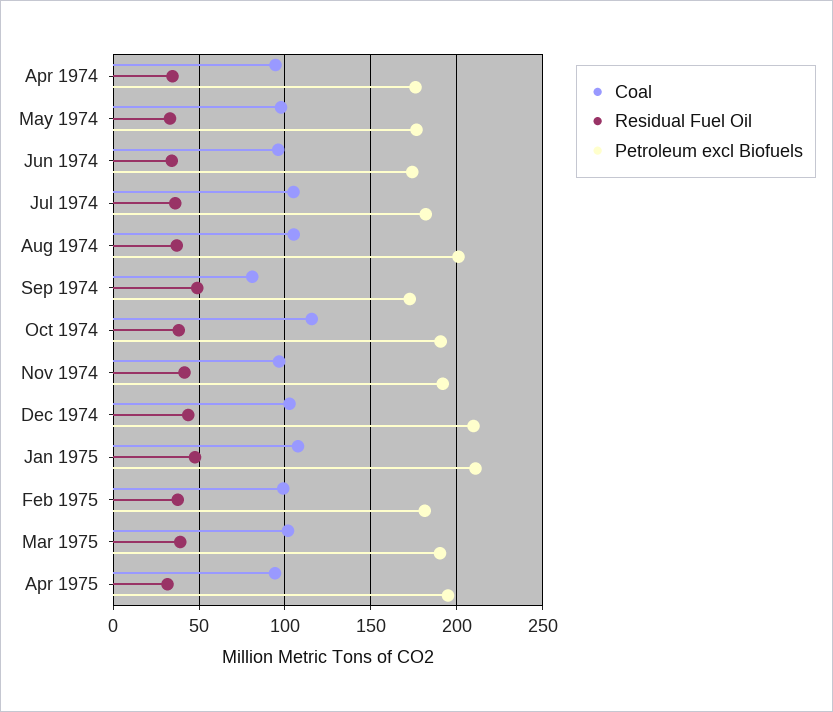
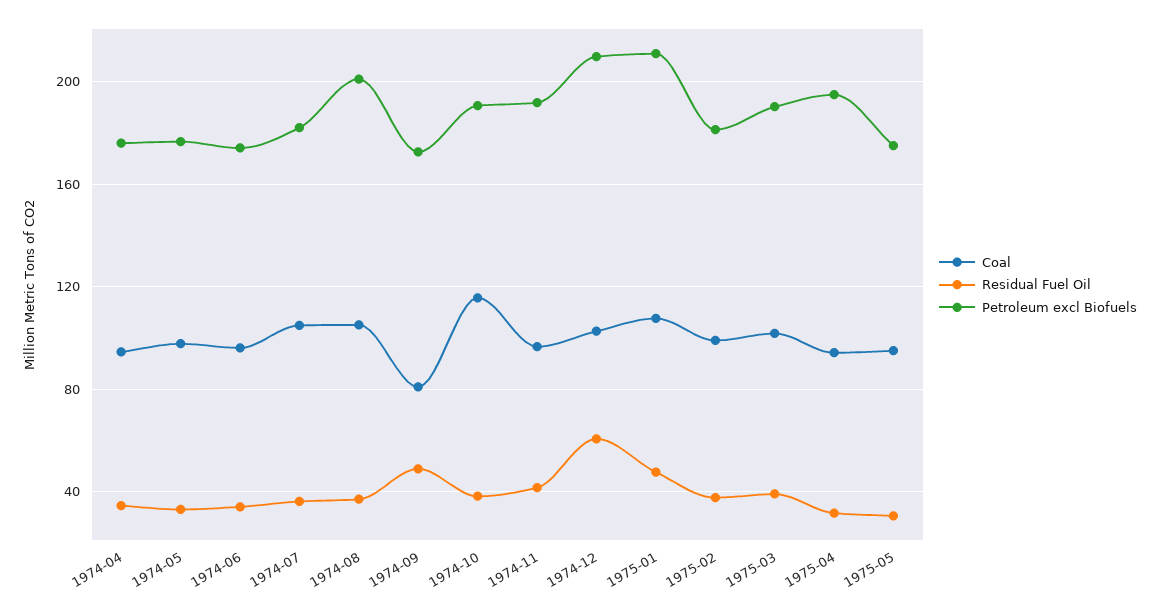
Residual Fuel Oil, Dec 1974: 45 -> 60
Coal, 1975-05: none -> 95
Residual Fuel Oil, 1975-05: none -> 30
Petroleum excl Biofuels, 1975-05: none -> 175

